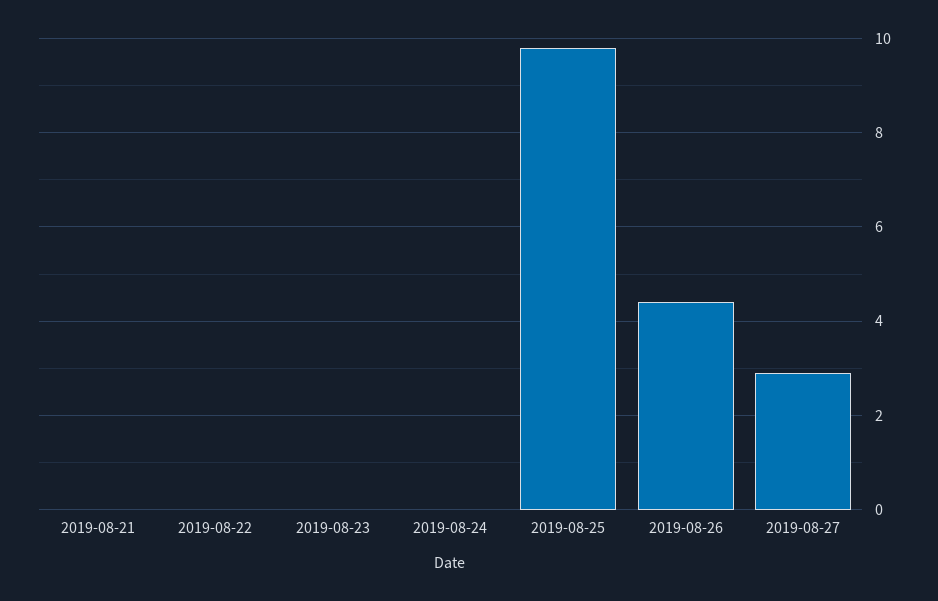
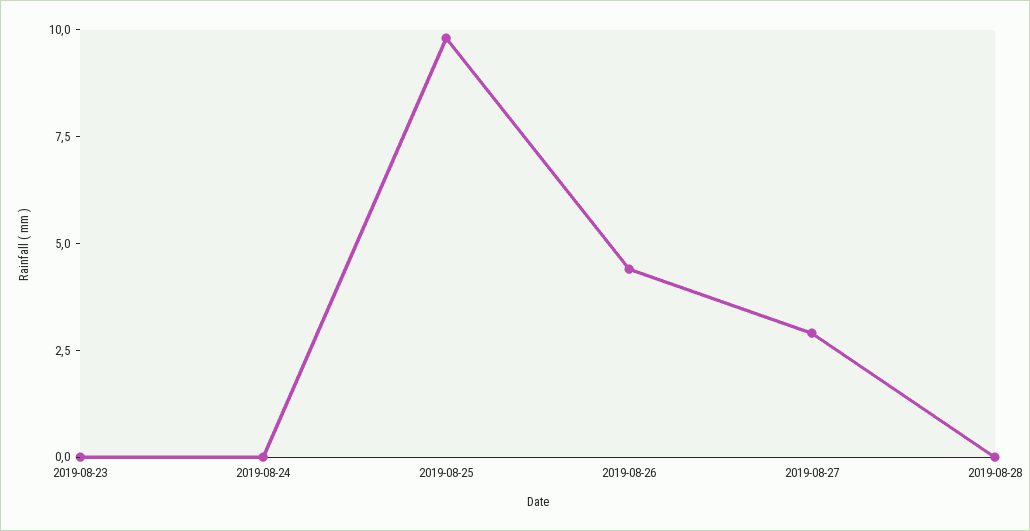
2019-08-21: 0 -> none
2019-08-22: 0 -> none
2019-08-28: none -> 0

